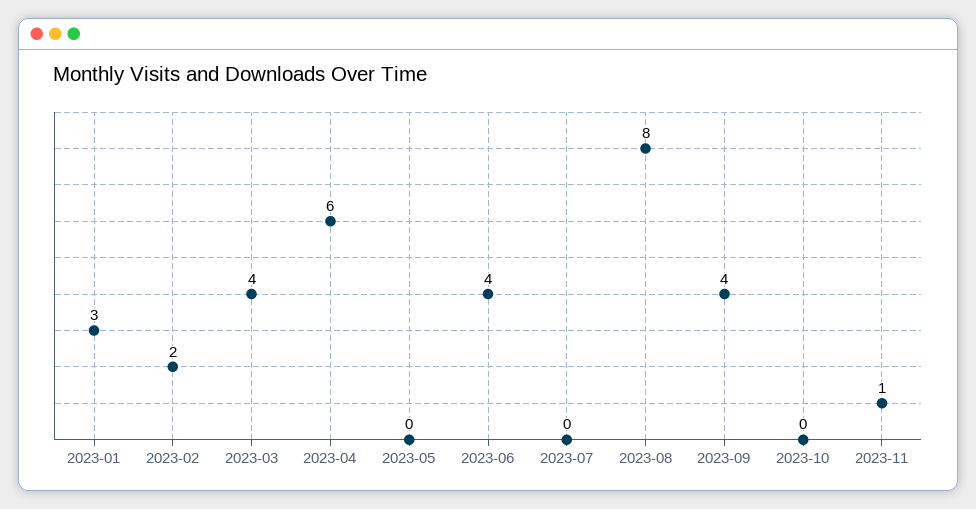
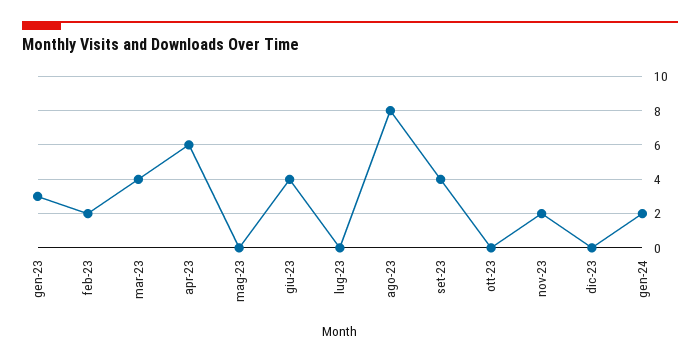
2023-11: 1 -> 2
dic-23: none -> 0
gen-24: none -> 2

